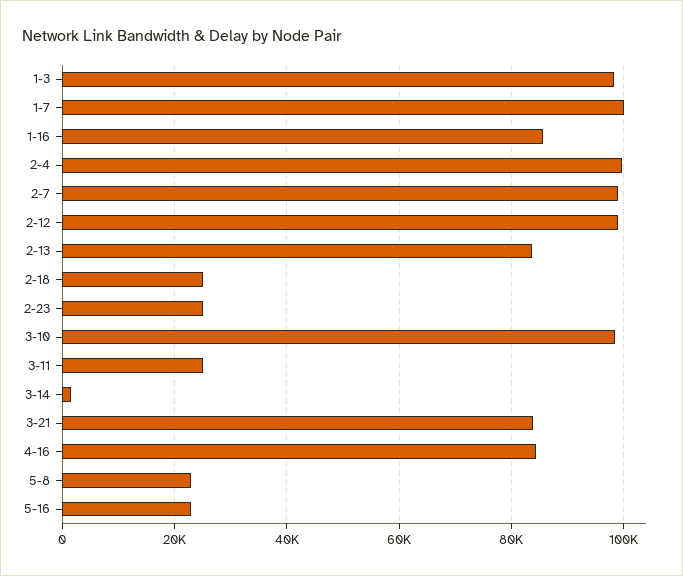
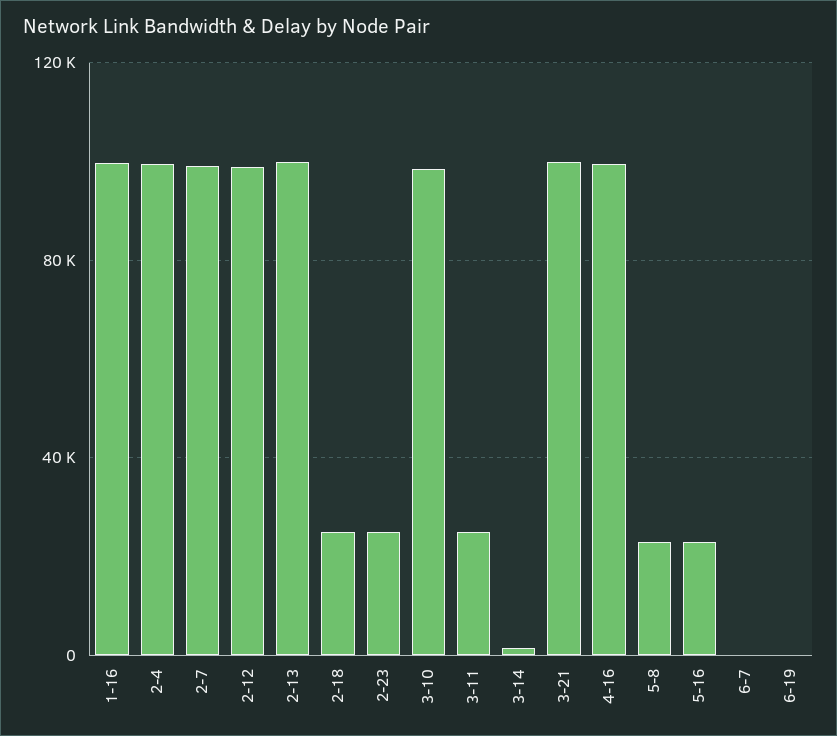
1-3: 98000 -> none
1-7: 100000 -> none
1-16: 86000 -> 100000
2-13: 84000 -> 100000
3-21: 84000 -> 100000
4-16: 84000 -> 100000
6-7: none -> 0
6-19: none -> 0

